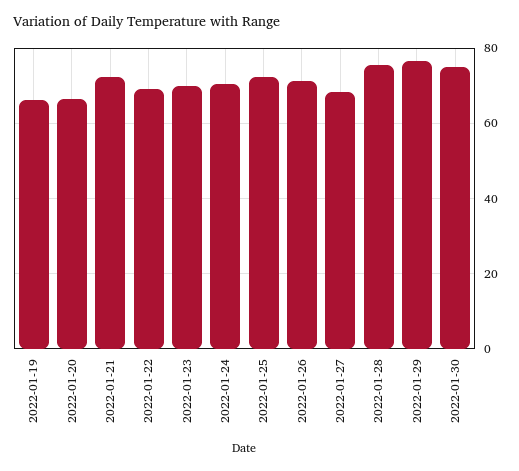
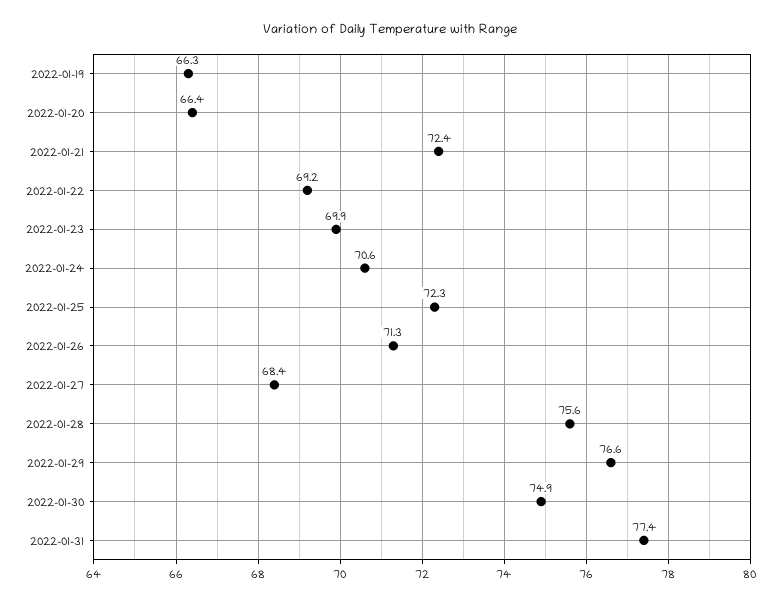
2022-01-31: none -> 77.4

